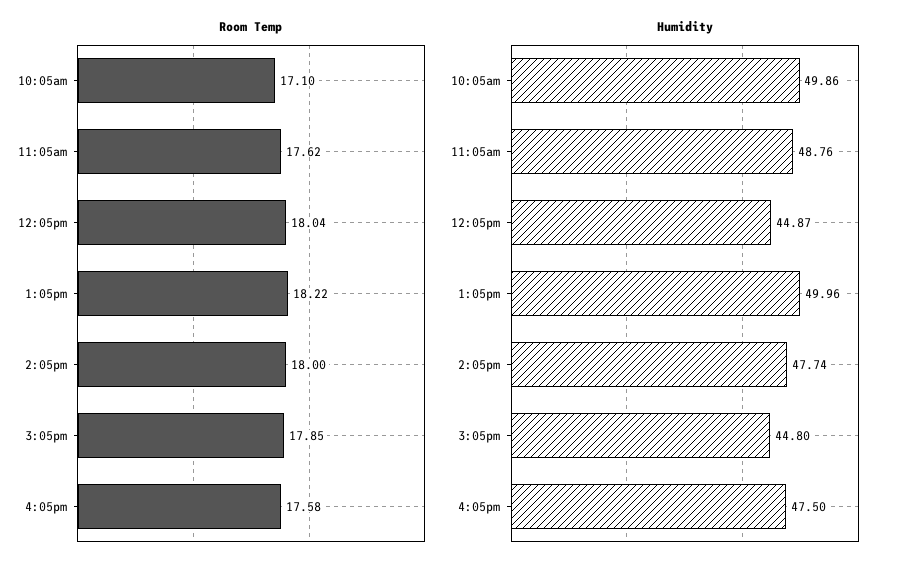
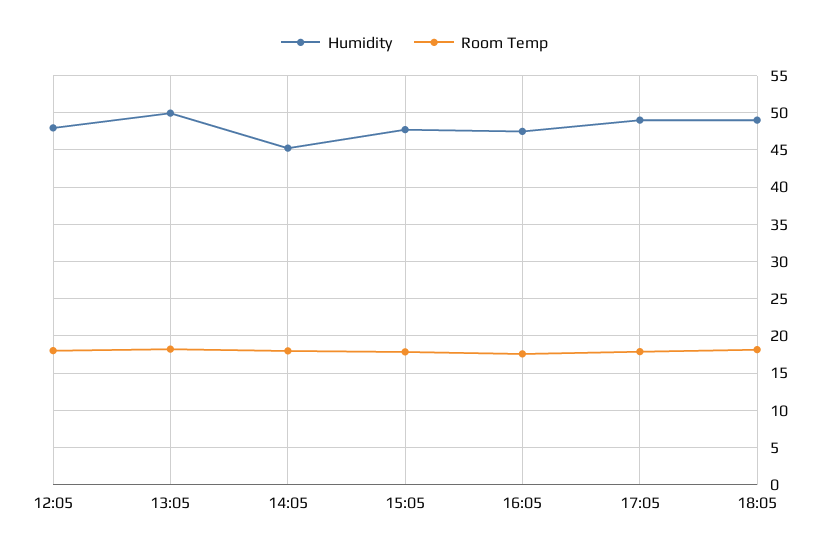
Room Temp, 10:05am: 17.1 -> none
Room Temp, 11:05am: 17.62 -> none
Humidity, 10:05am: 49.86 -> none
Humidity, 11:05am: 48.76 -> none
Humidity, 12:05pm: 44.87 -> 48
Humidity, 2:05pm: 47.74 -> 45
Humidity, 3:05pm: 44.8 -> 48
Humidity, 17:05: none -> 49
Room Temp, 17:05: none -> 18
Humidity, 18:05: none -> 49
Room Temp, 18:05: none -> 18

